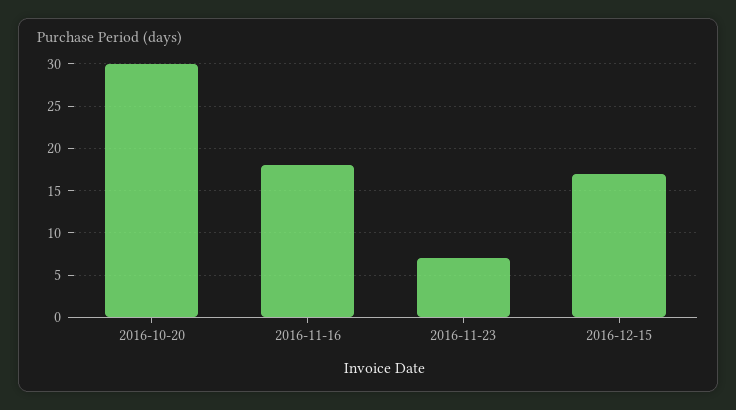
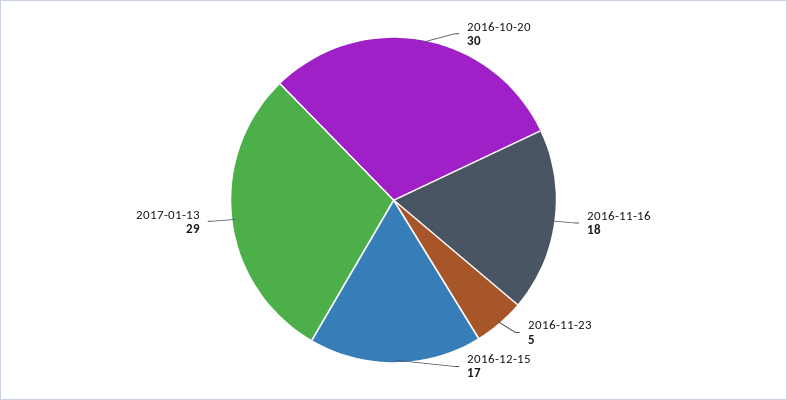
2016-11-23: 7 -> 5
2017-01-13: none -> 29

